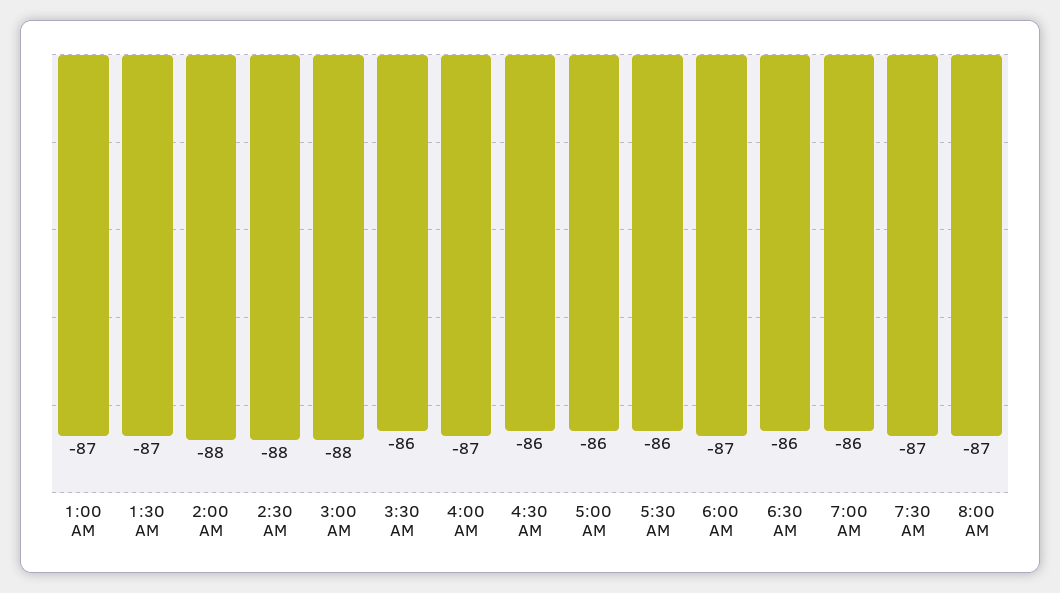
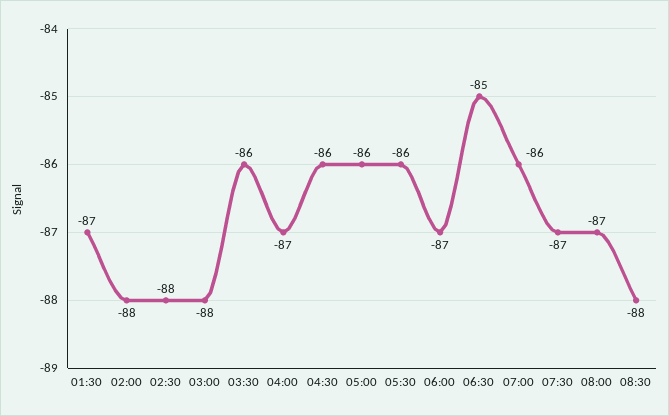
1:00 AM: -87 -> none
6:30 AM: -86 -> -85
08:30: none -> -88

